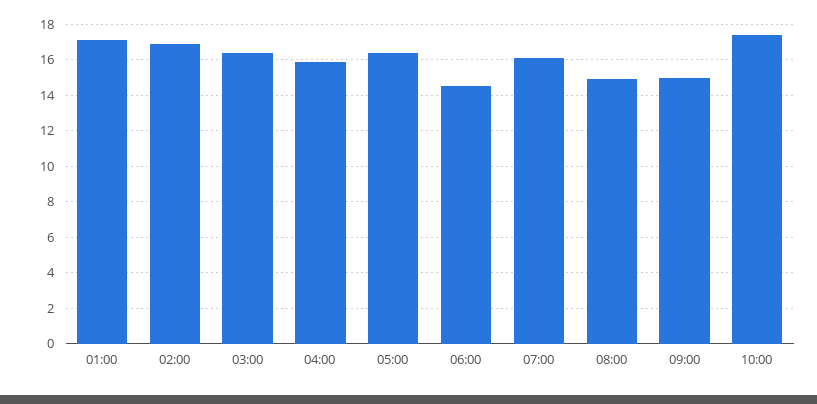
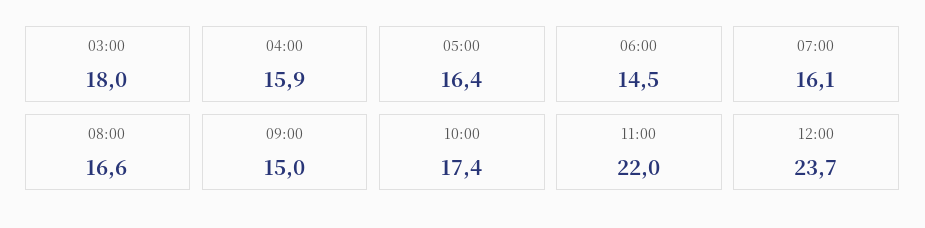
01:00: 17 -> none
02:00: 17 -> none
03:00: 16.5 -> 18
08:00: 15 -> 16.6
11:00: none -> 22
12:00: none -> 23.7

